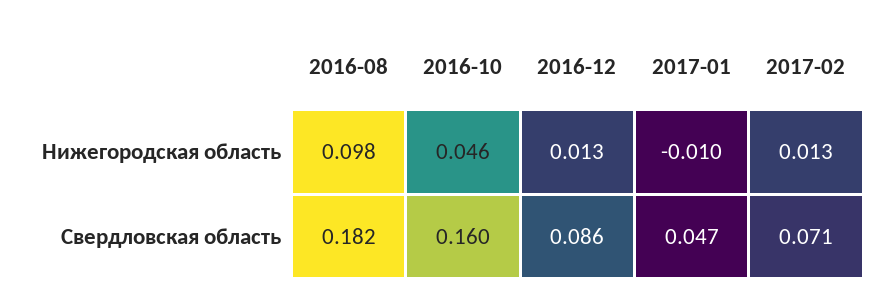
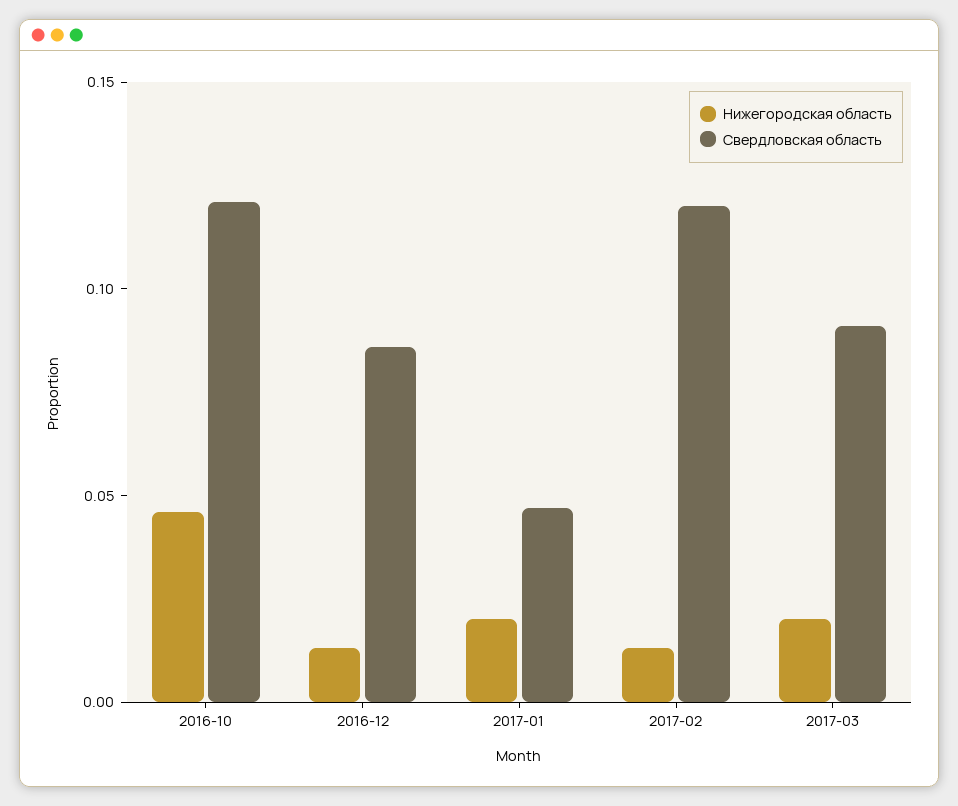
Нижегородская область, 2016-08: 0.098 -> none
Нижегородская область, 2017-01: -0.01 -> 0.02
Свердловская область, 2016-08: 0.182 -> none
Свердловская область, 2016-10: 0.16 -> 0.12
Свердловская область, 2017-02: 0.071 -> 0.12
Нижегородская область, 2017-03: none -> 0.02
Свердловская область, 2017-03: none -> 0.09

